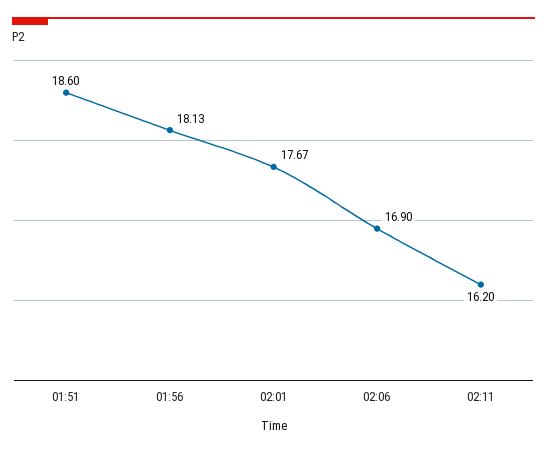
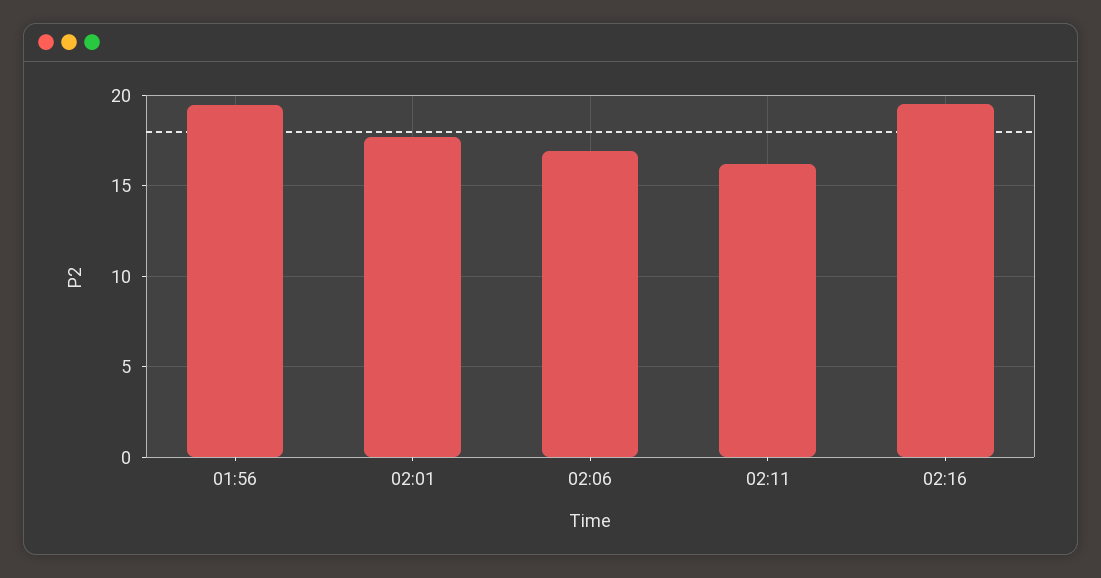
01:51: 18.6 -> none
01:56: 18.13 -> 19.5
02:16: none -> 19.5

